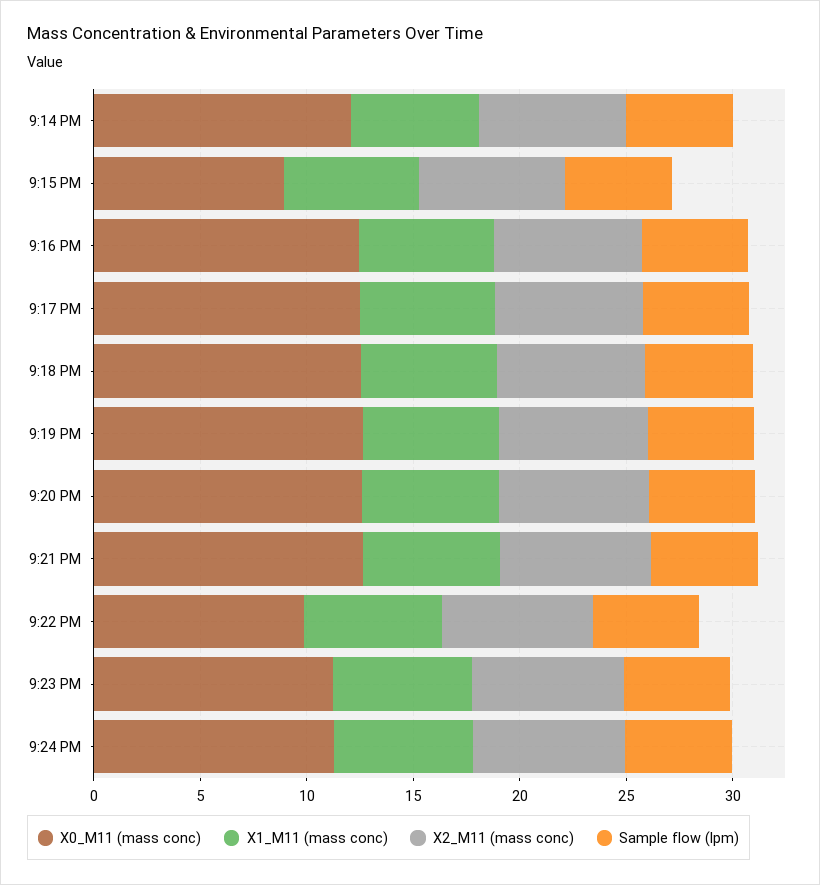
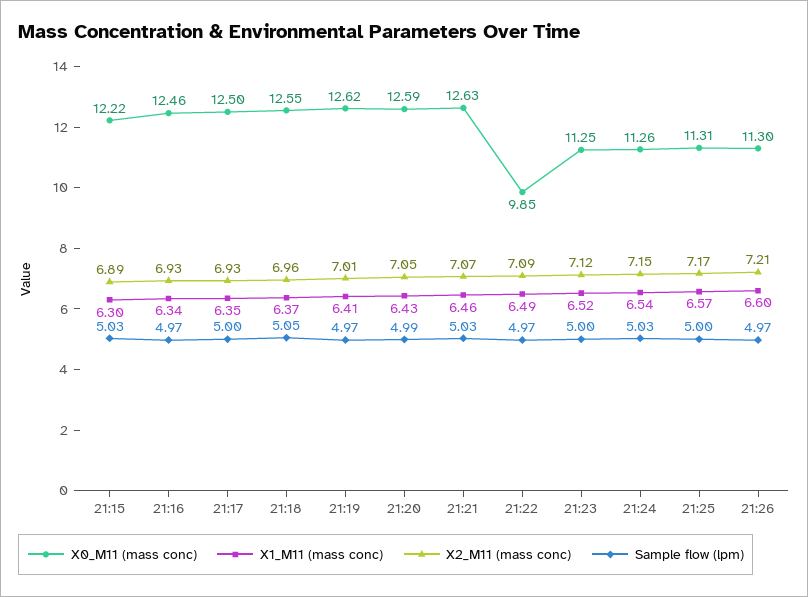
X0_M11 (mass conc), 9:14 PM: 12 -> none
X1_M11 (mass conc), 9:14 PM: 6 -> none
X2_M11 (mass conc), 9:14 PM: 7 -> none
Sample flow (lpm), 9:14 PM: 5 -> none
X0_M11 (mass conc), 9:15 PM: 9 -> 12.22
X0_M11 (mass conc), 21:25: none -> 11.31
X1_M11 (mass conc), 21:25: none -> 6.57
X2_M11 (mass conc), 21:25: none -> 7.17
Sample flow (lpm), 21:25: none -> 5
X0_M11 (mass conc), 21:26: none -> 11.3
X1_M11 (mass conc), 21:26: none -> 6.6
X2_M11 (mass conc), 21:26: none -> 7.21
Sample flow (lpm), 21:26: none -> 4.97

